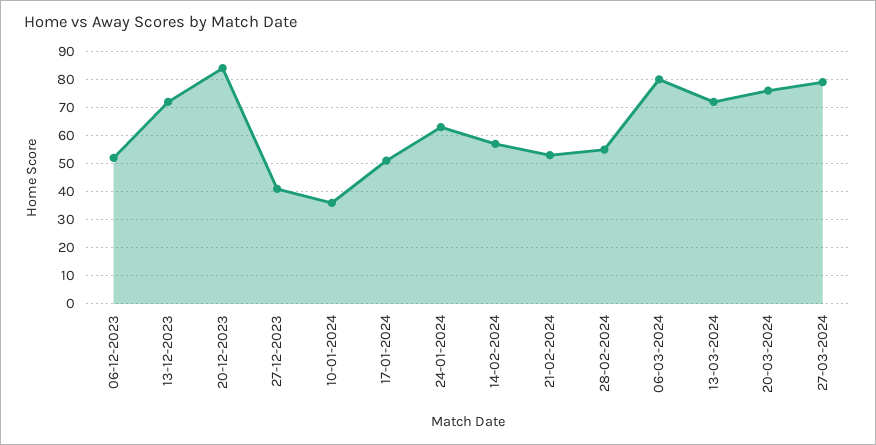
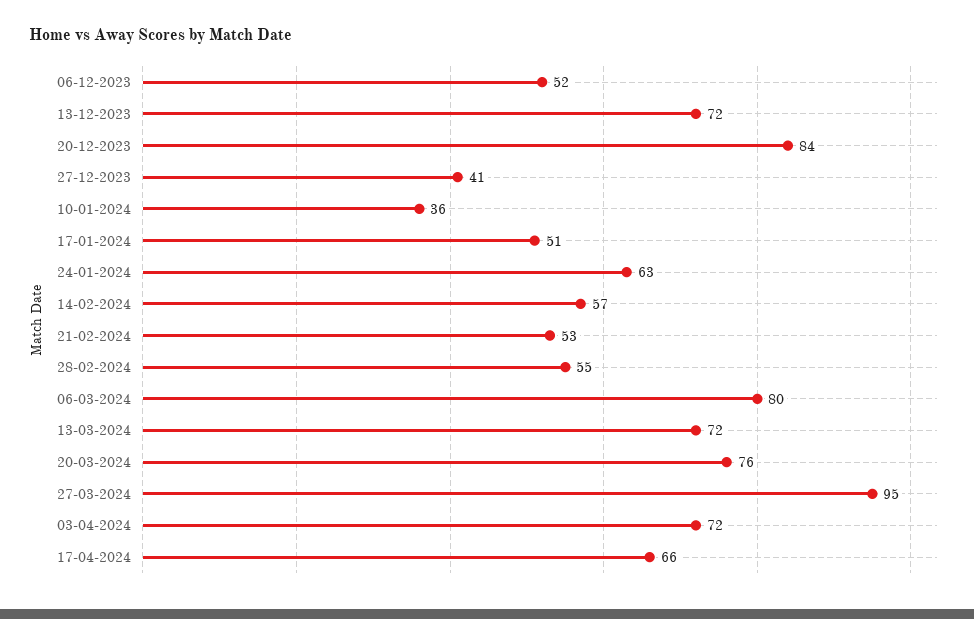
27-03-2024: 80 -> 95
03-04-2024: none -> 72
17-04-2024: none -> 66

